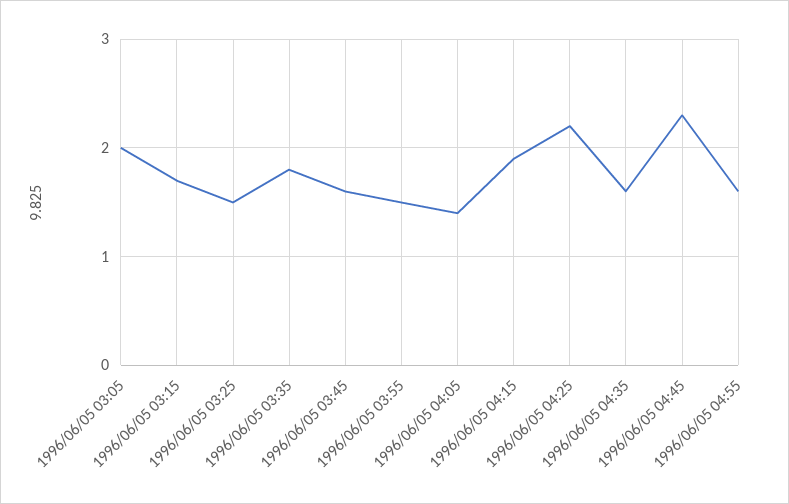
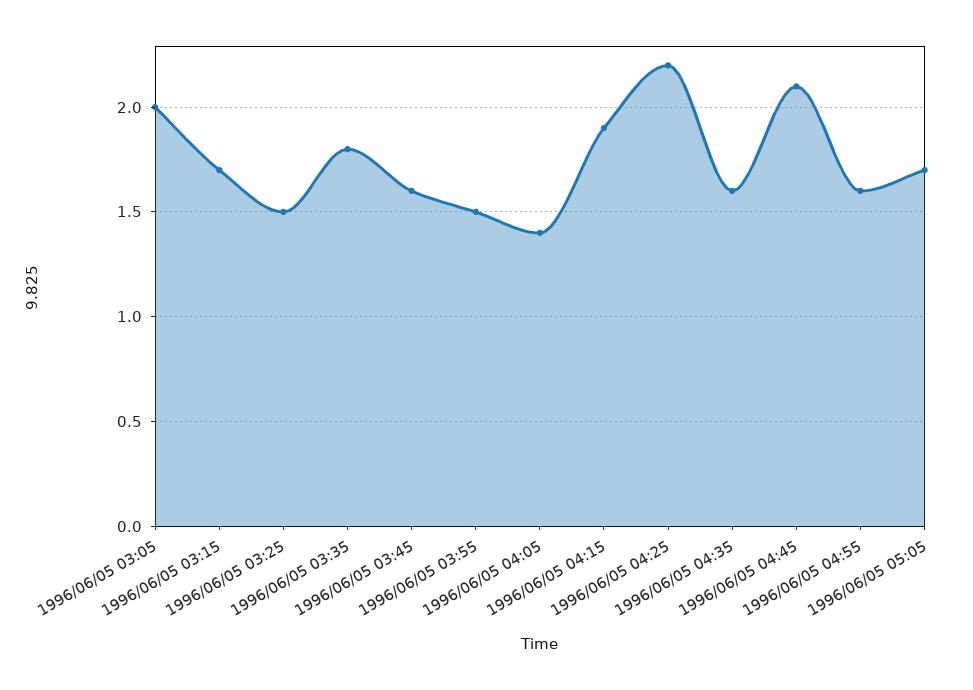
1996/06/05 04:45: 2.3 -> 2.1
1996/06/05 05:05: none -> 1.7

